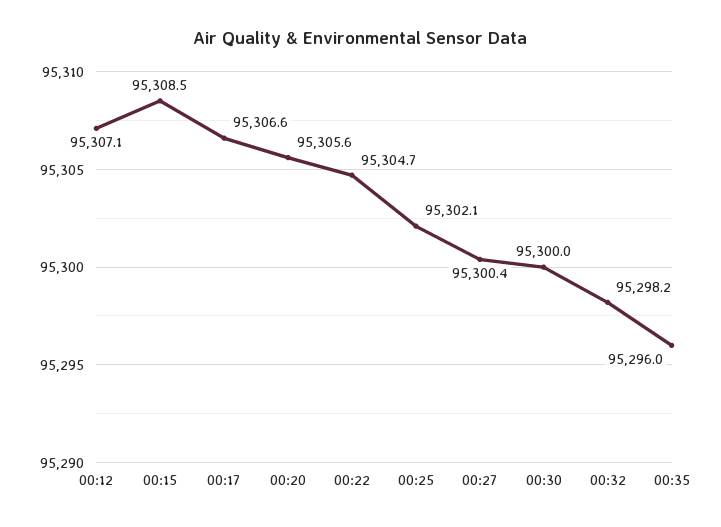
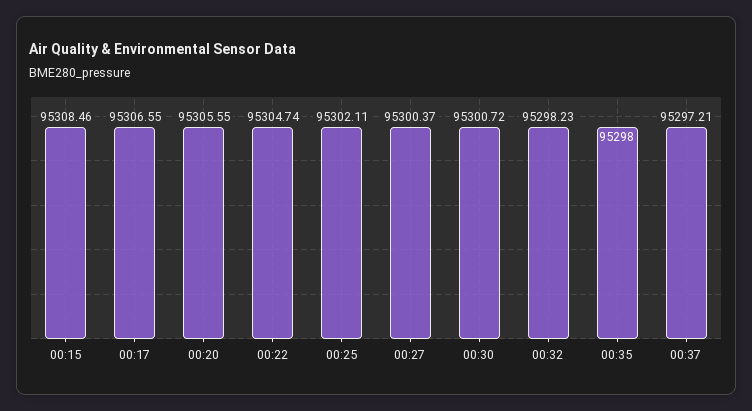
00:12: 95307.1 -> none
00:30: 95300 -> 95300.72
00:35: 95296 -> 95298
00:37: none -> 95297.21

